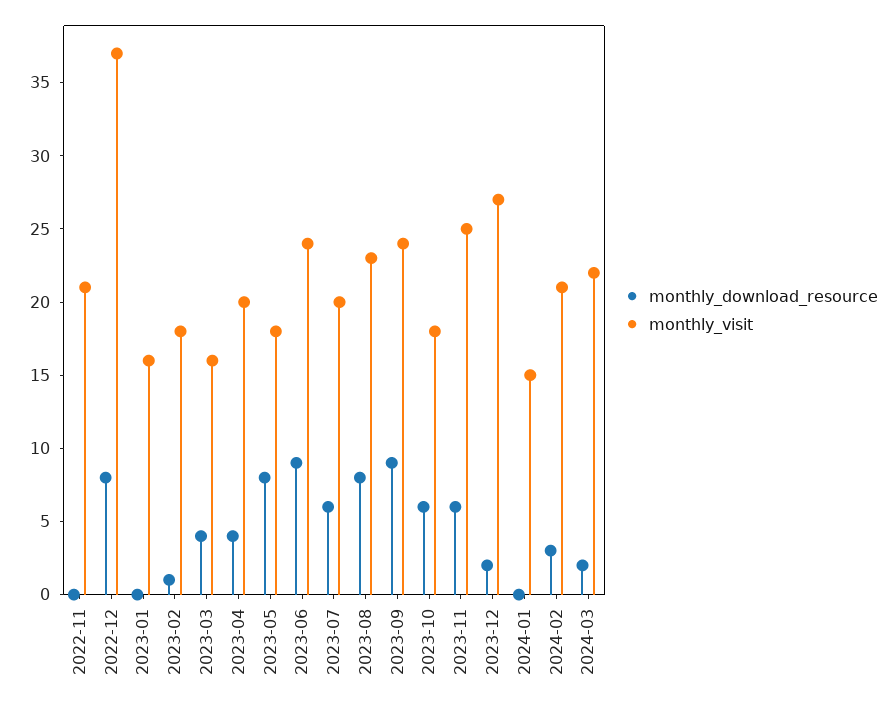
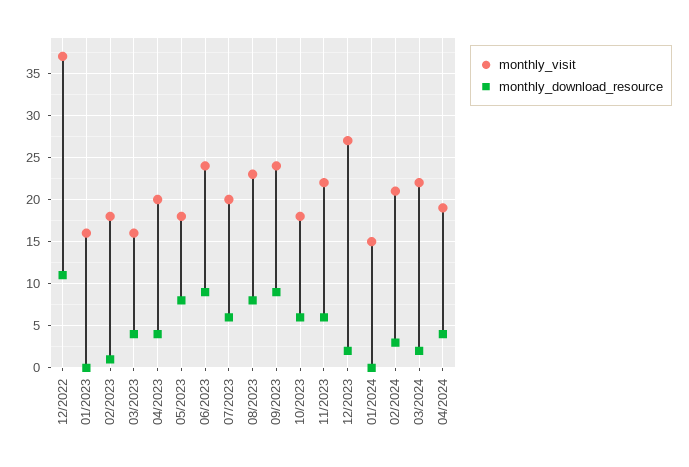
monthly_download_resource, 2022-11: 0 -> none
monthly_visit, 2022-11: 21 -> none
monthly_download_resource, 2022-12: 8 -> 11
monthly_visit, 2023-11: 25 -> 22
monthly_visit, 04/2024: none -> 19
monthly_download_resource, 04/2024: none -> 4

